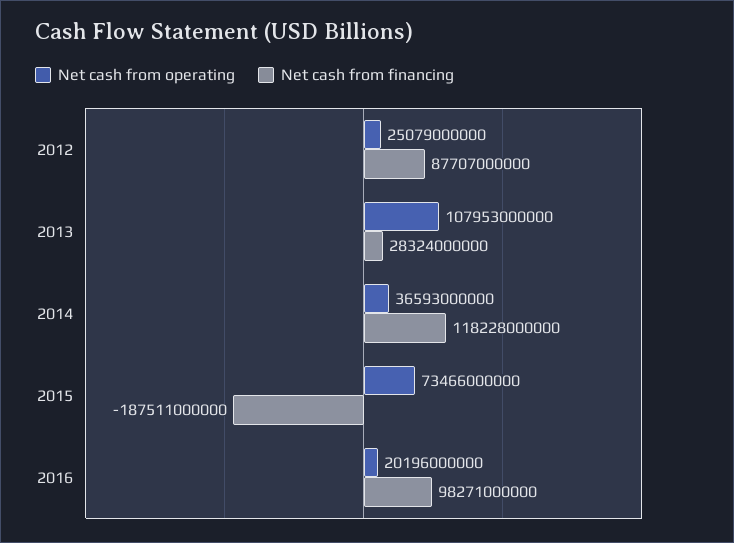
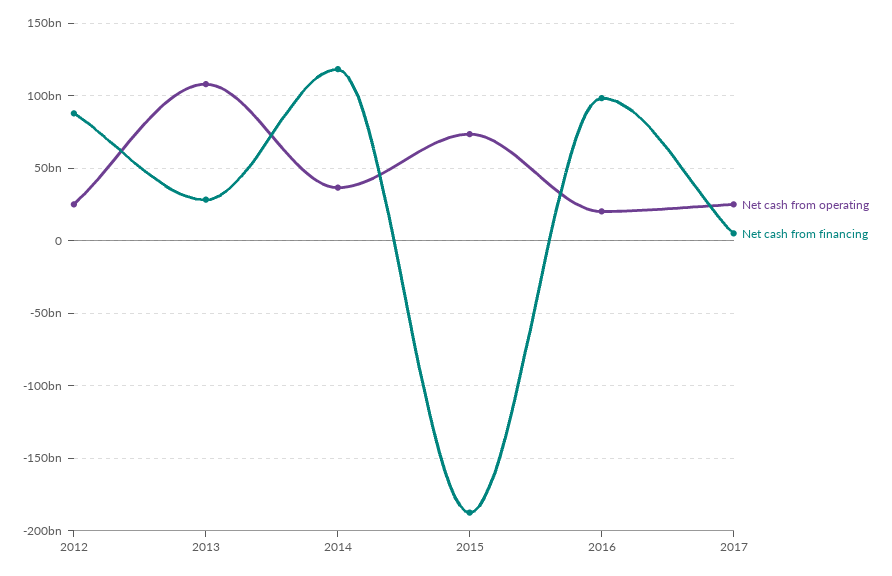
Net cash from operating, 2017: none -> 25000000000
Net cash from financing, 2017: none -> 5000000000

